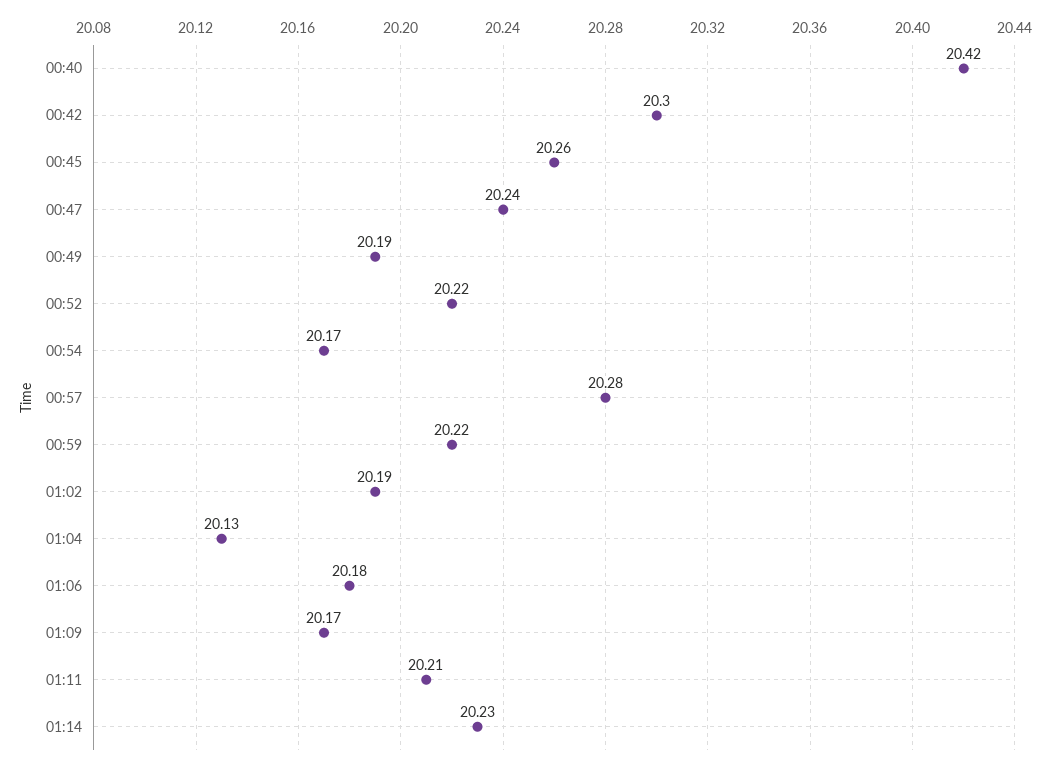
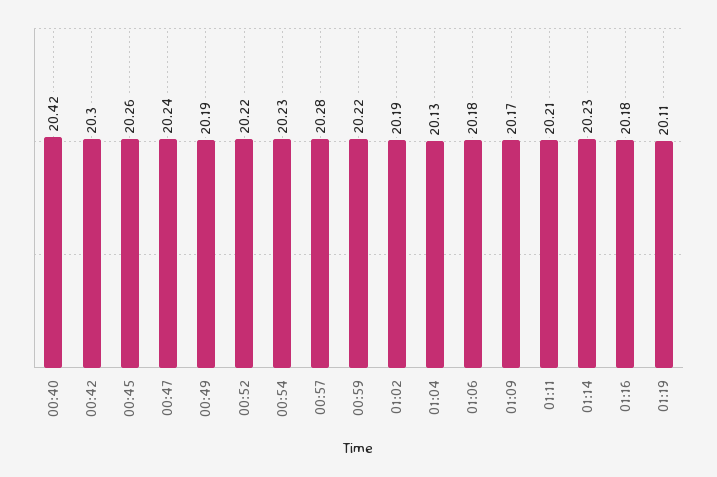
00:54: 20.17 -> 20.23
01:16: none -> 20.18
01:19: none -> 20.11

